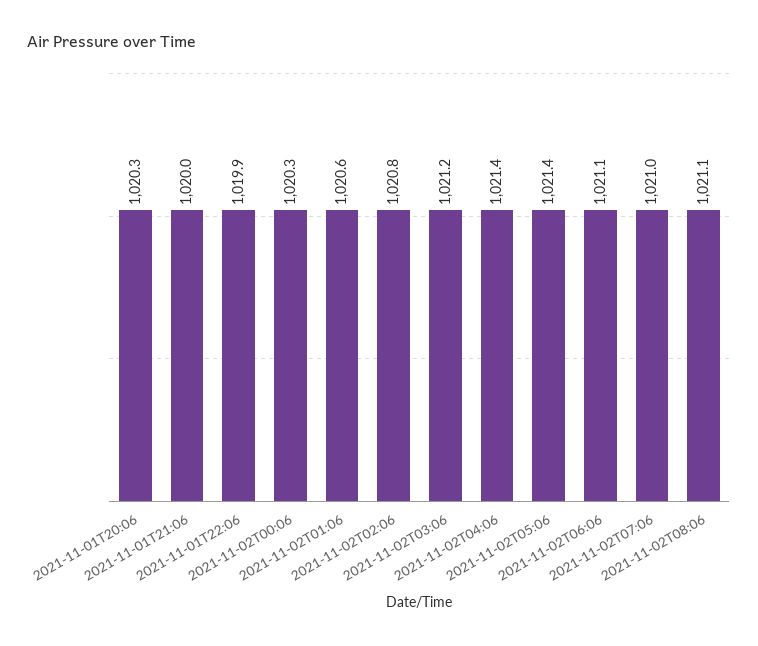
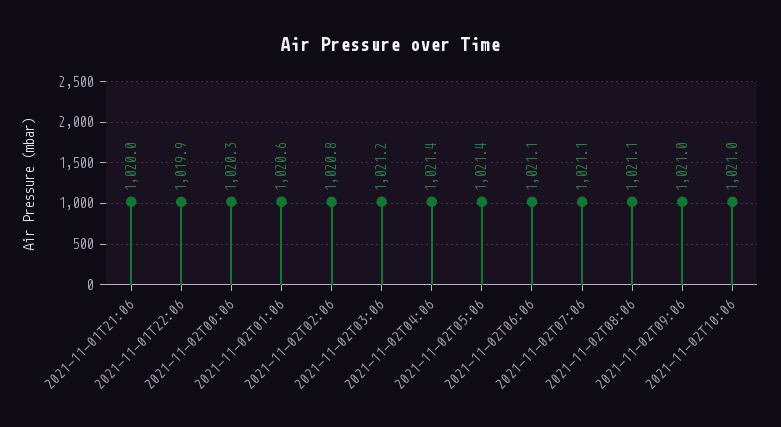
2021-11-01T20:06: 1020.3 -> none
2021-11-02T07:06: 1021 -> 1021.1
2021-11-02T09:06: none -> 1021
2021-11-02T10:06: none -> 1021

